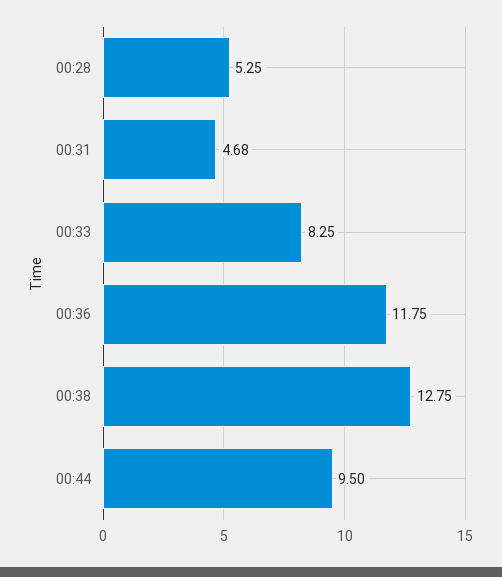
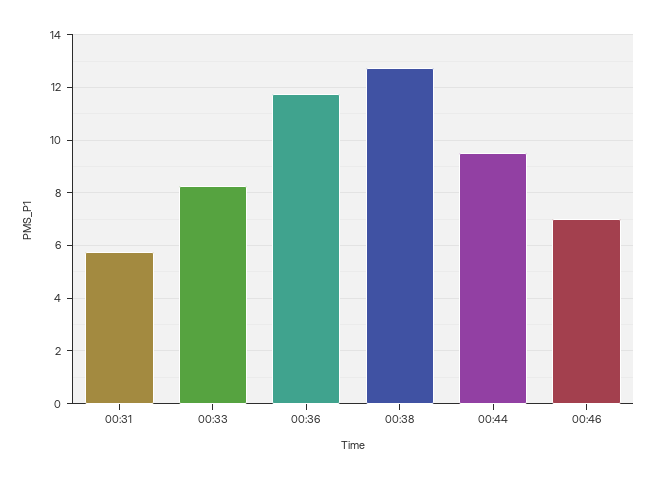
00:28: 5.25 -> none
00:31: 4.68 -> 5.75
00:46: none -> 7

